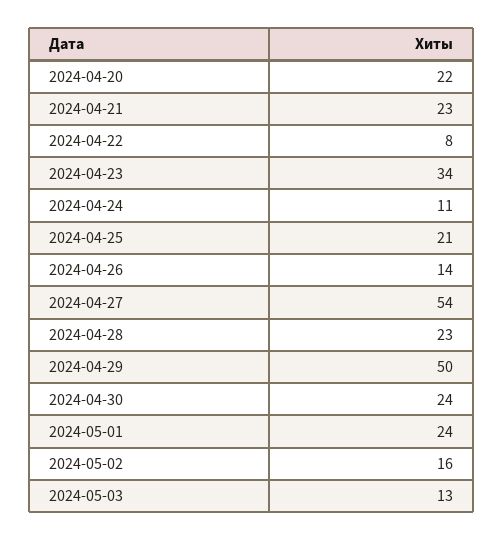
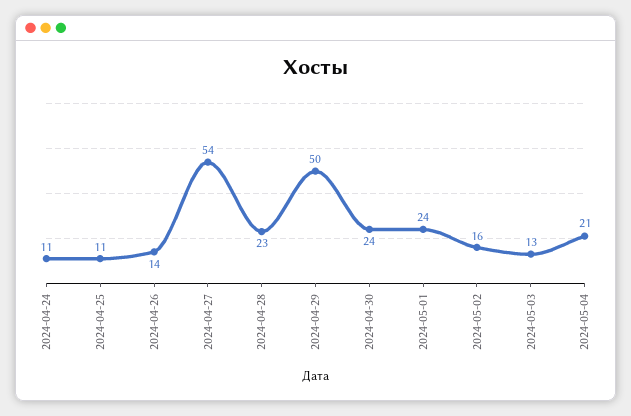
2024-04-20: 22 -> none
2024-04-21: 23 -> none
2024-04-22: 8 -> none
2024-04-23: 34 -> none
2024-04-25: 21 -> 11
2024-05-04: none -> 21

